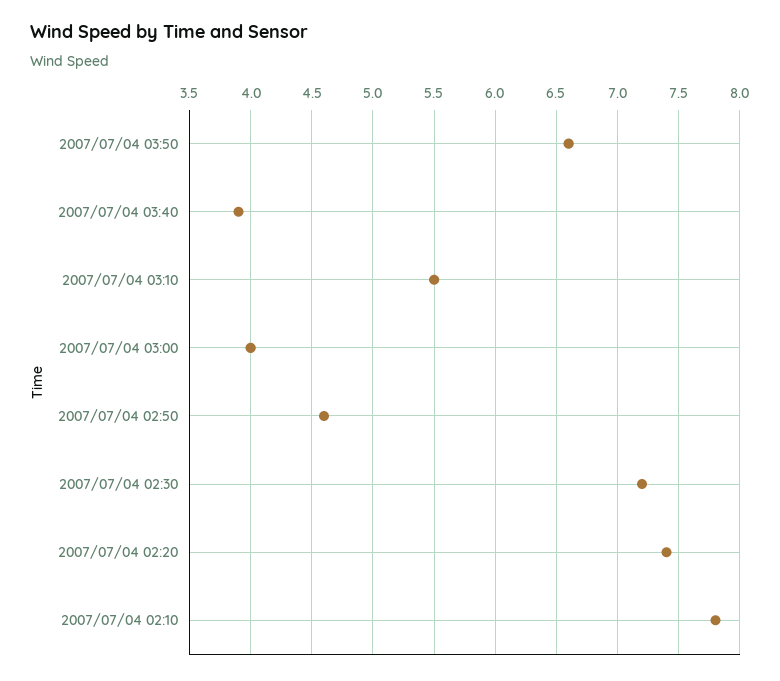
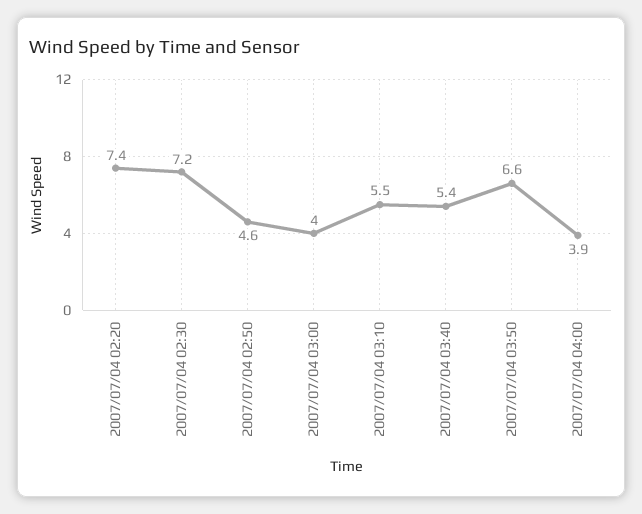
2007/07/04 03:40: 3.9 -> 5.4
2007/07/04 02:10: 7.8 -> none
2007/07/04 04:00: none -> 3.9

